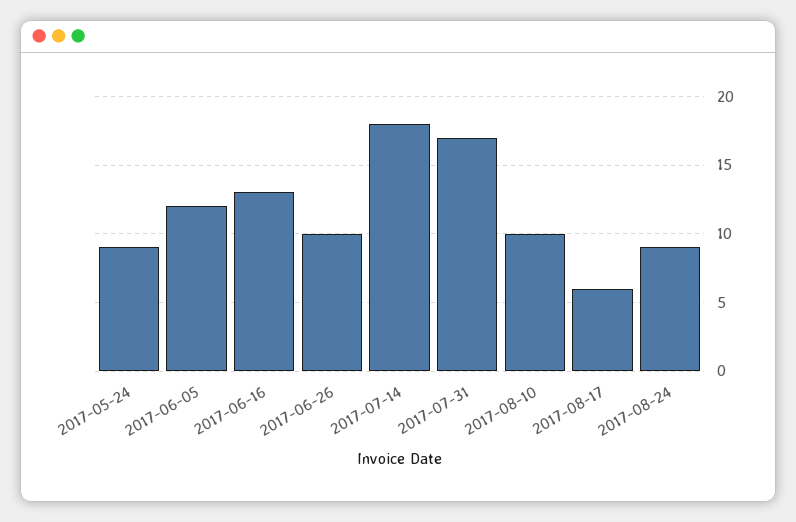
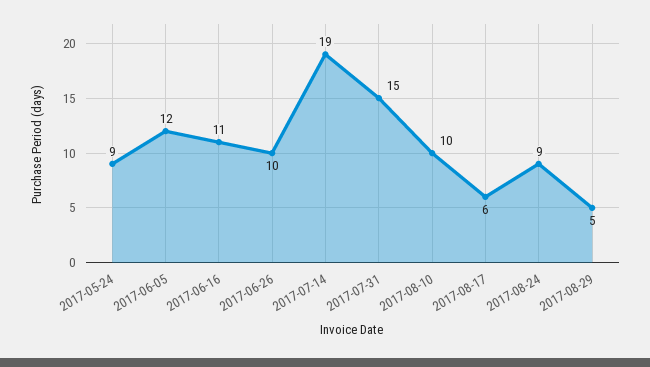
2017-06-16: 13 -> 11
2017-07-14: 18 -> 19
2017-07-31: 17 -> 15
2017-08-29: none -> 5

